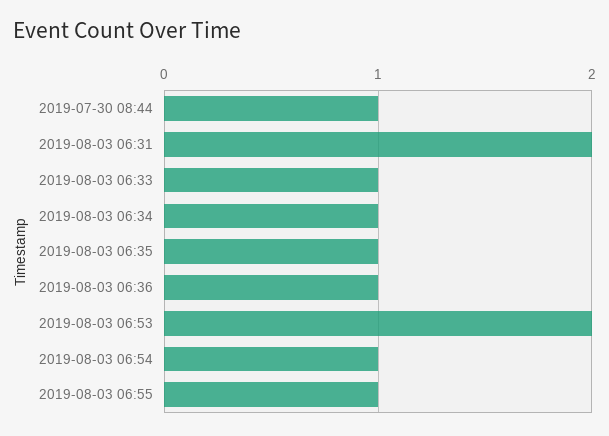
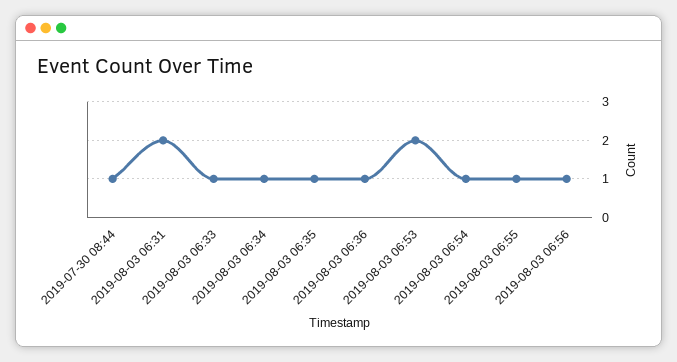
2019-08-03 06:56: none -> 1

